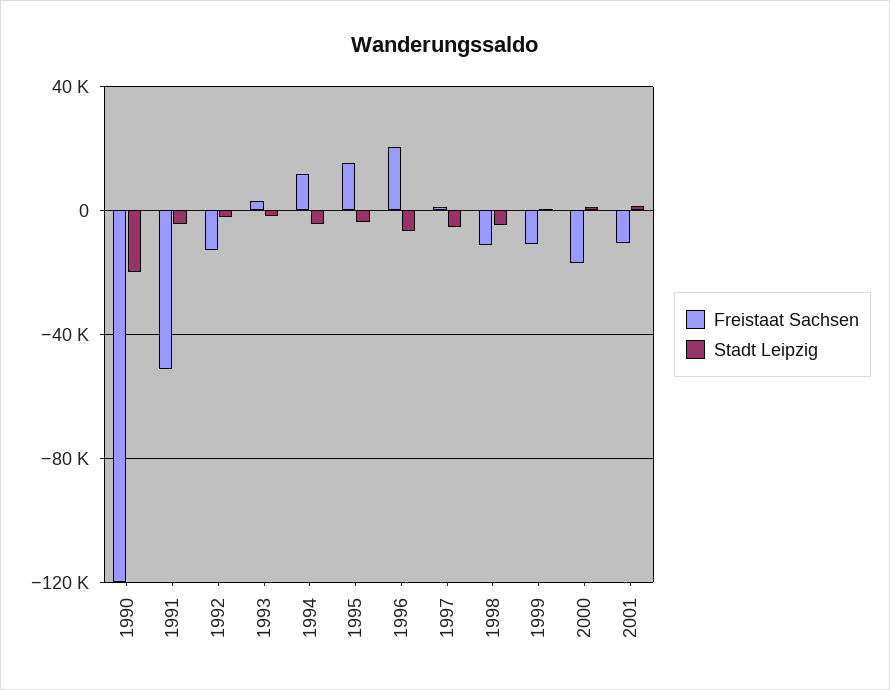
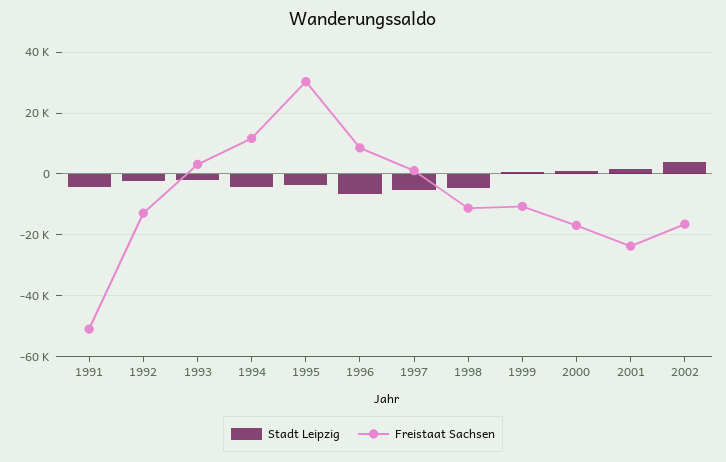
Freistaat Sachsen, 1990: -120000 -> none
Stadt Leipzig, 1990: -20000 -> none
Freistaat Sachsen, 1995: 15000 -> 30000
Freistaat Sachsen, 1996: 20000 -> 8000
Freistaat Sachsen, 2001: -10000 -> -24000
Stadt Leipzig, 2002: none -> 4000
Freistaat Sachsen, 2002: none -> -16000

